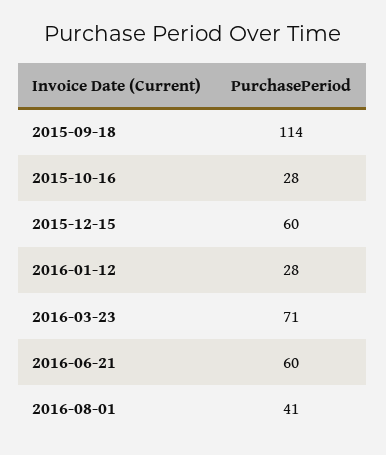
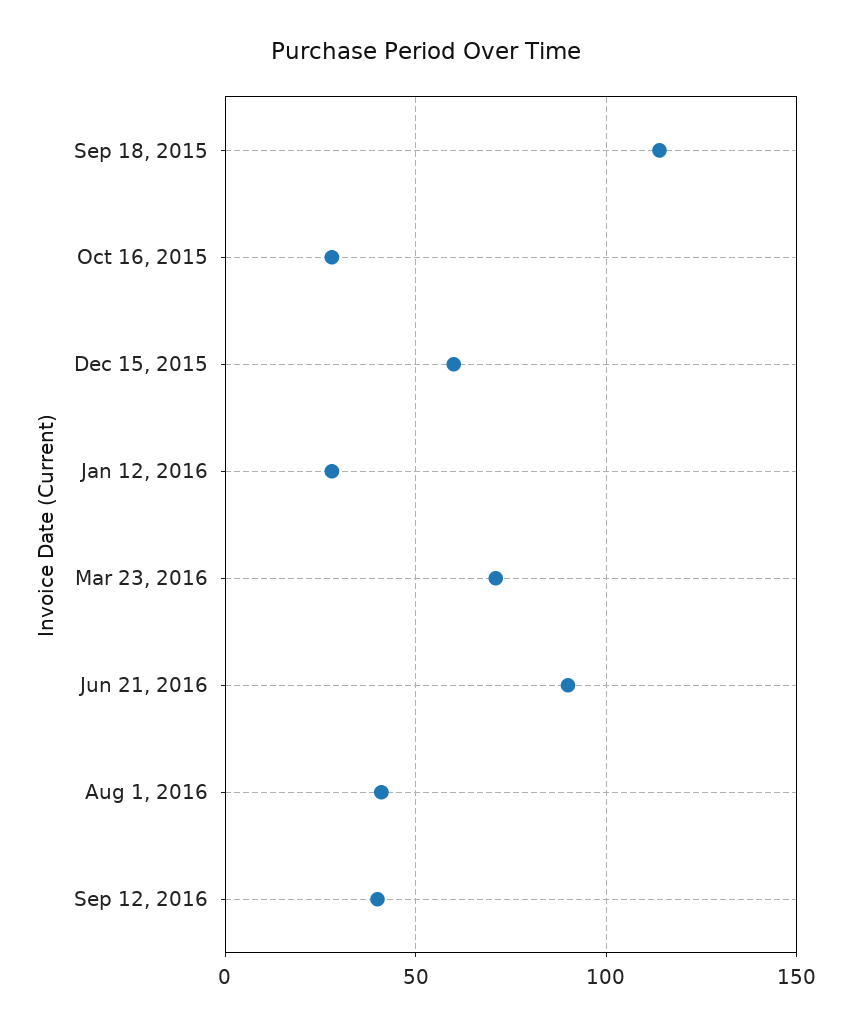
2016-06-21: 60 -> 90
Sep 12, 2016: none -> 40

